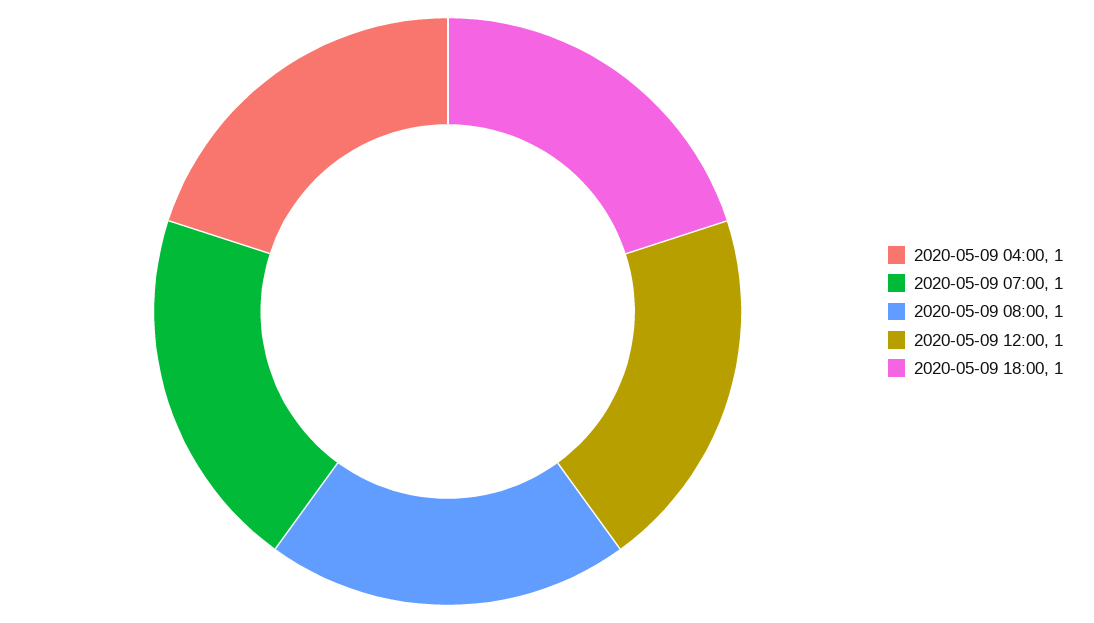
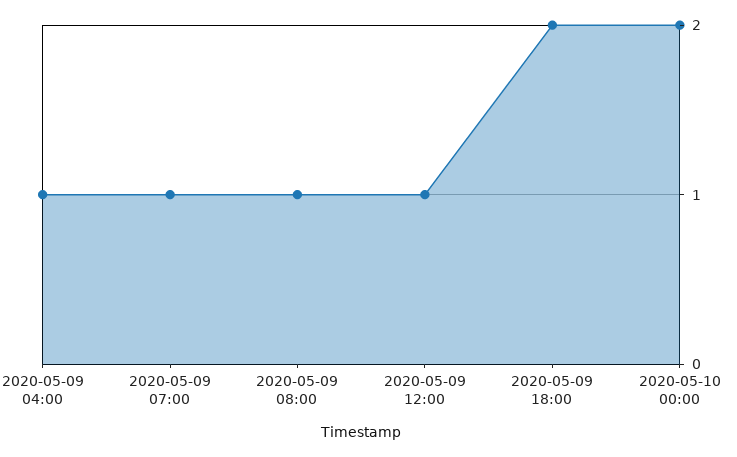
2020-05-09 18:00: 1 -> 2
2020-05-10 00:00: none -> 2

